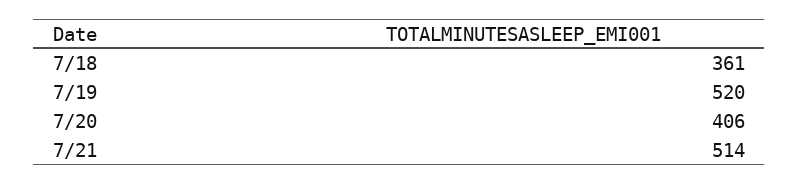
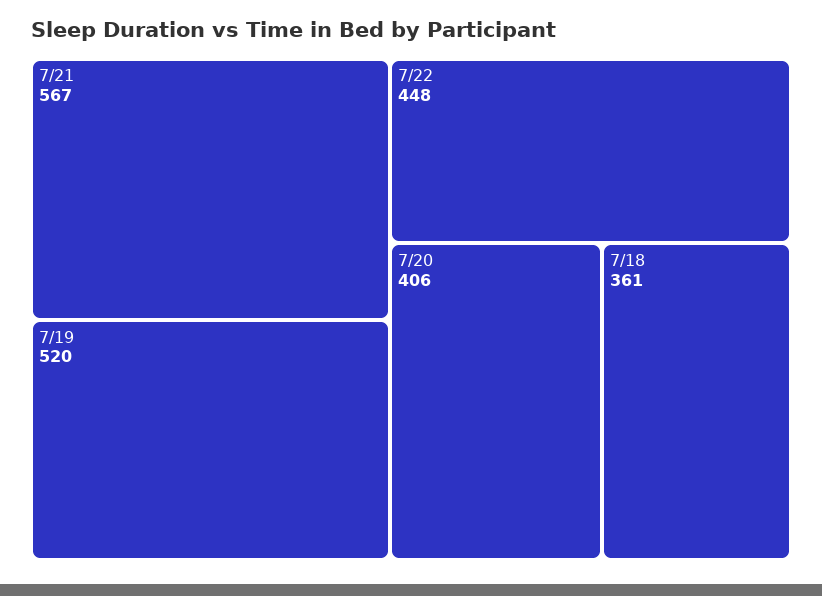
7/21: 514 -> 567
7/22: none -> 448

